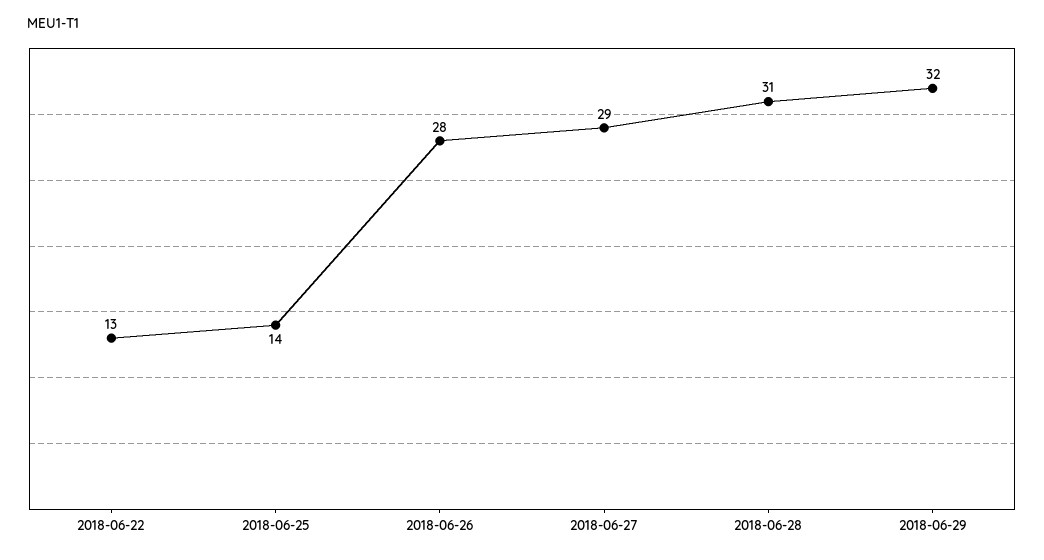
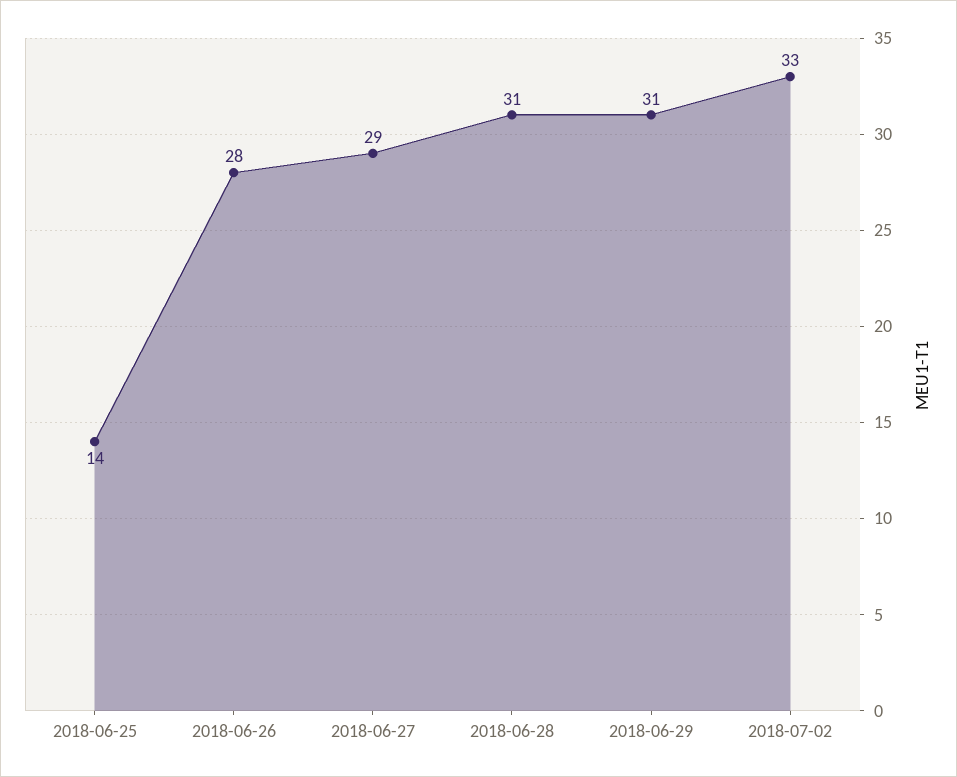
2018-06-22: 13 -> none
2018-06-29: 32 -> 31
2018-07-02: none -> 33

